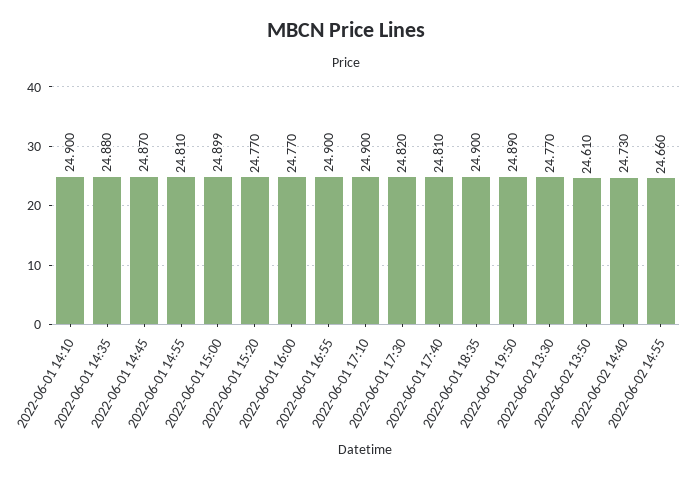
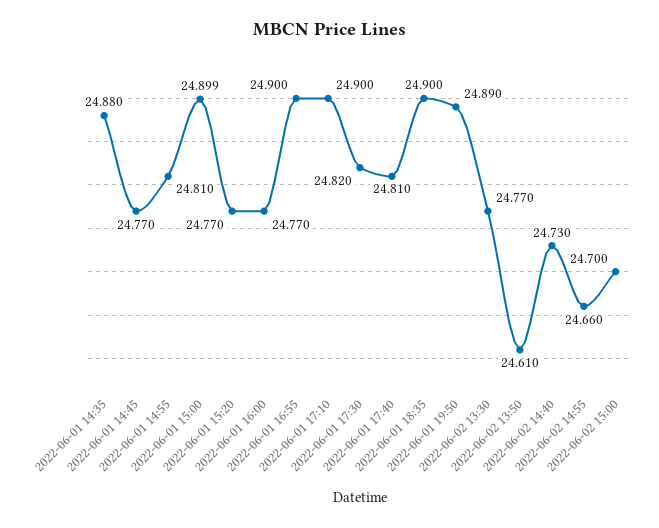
2022-06-01 14:10: 24.9 -> none
2022-06-01 14:45: 24.87 -> 24.77
2022-06-02 15:00: none -> 24.7

